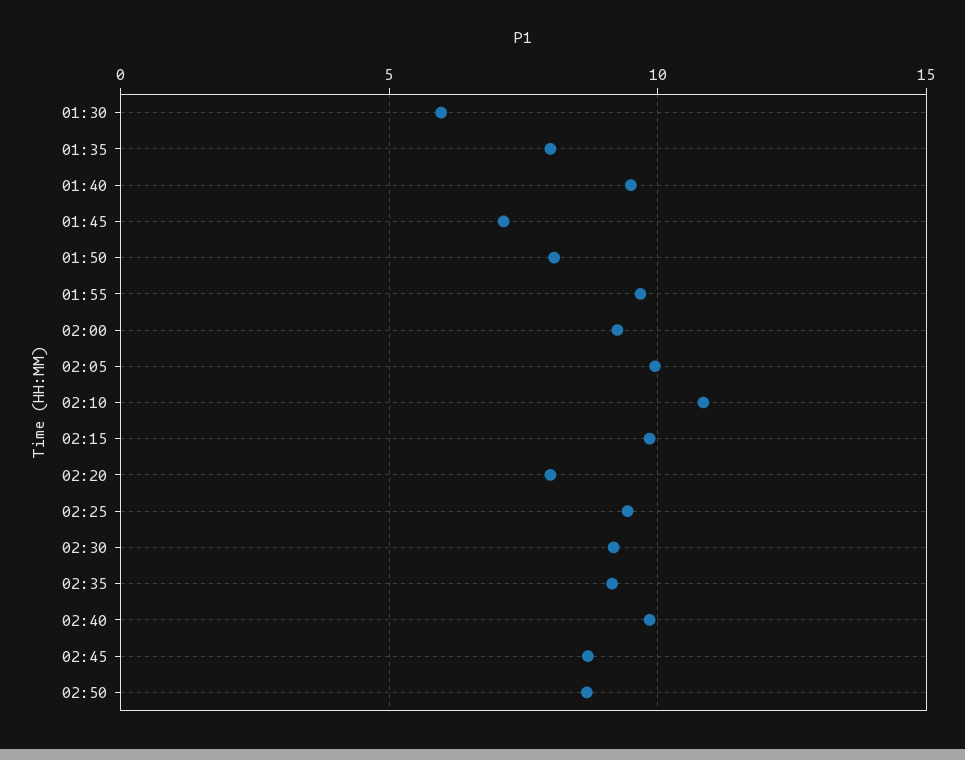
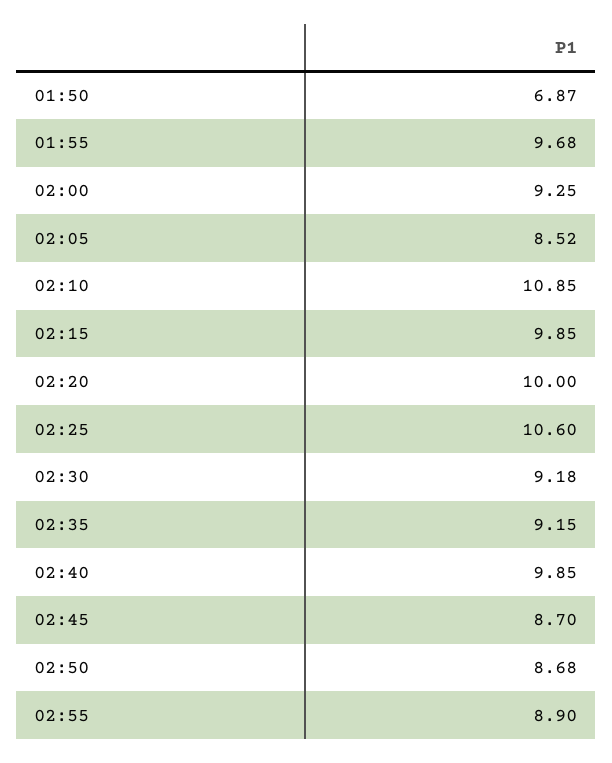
01:30: 6 -> none
01:35: 8 -> none
01:40: 9.5 -> none
01:45: 7 -> none
01:50: 8 -> 6.87
02:05: 10 -> 8.52
02:20: 8 -> 10
02:25: 9.5 -> 10.6
02:55: none -> 8.9

